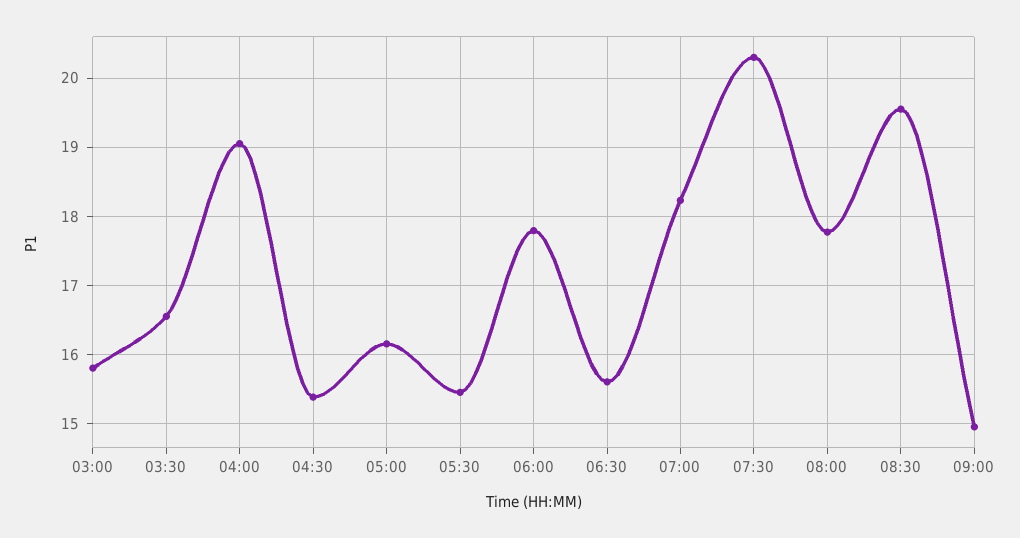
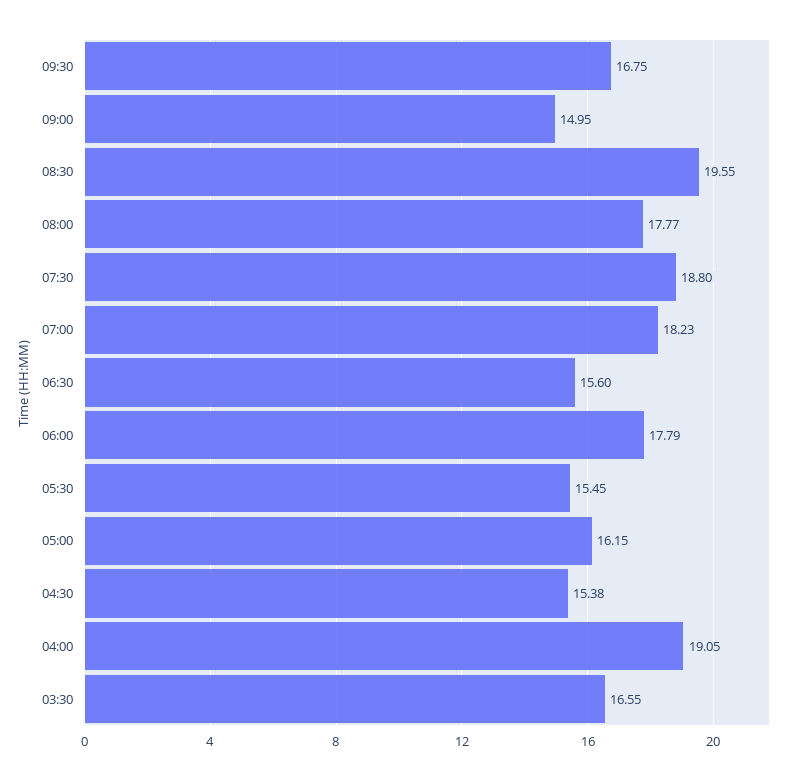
03:00: 15.8 -> none
07:30: 20.3 -> 18.8
09:30: none -> 16.75

